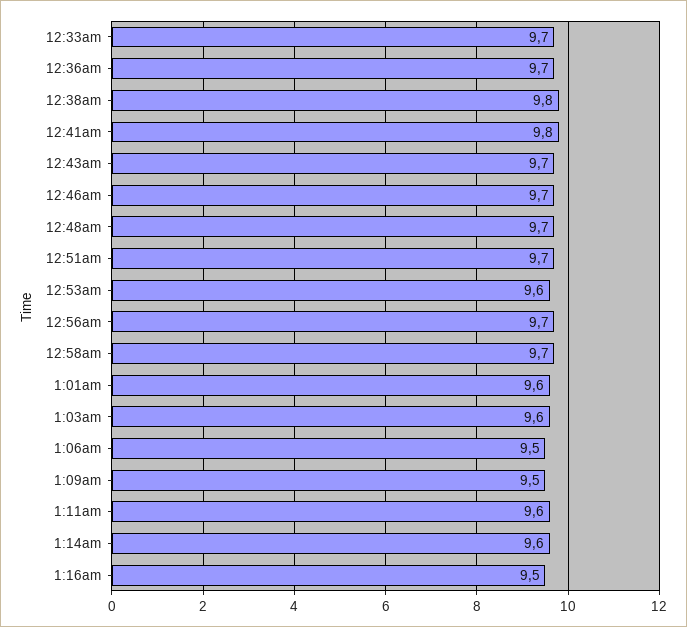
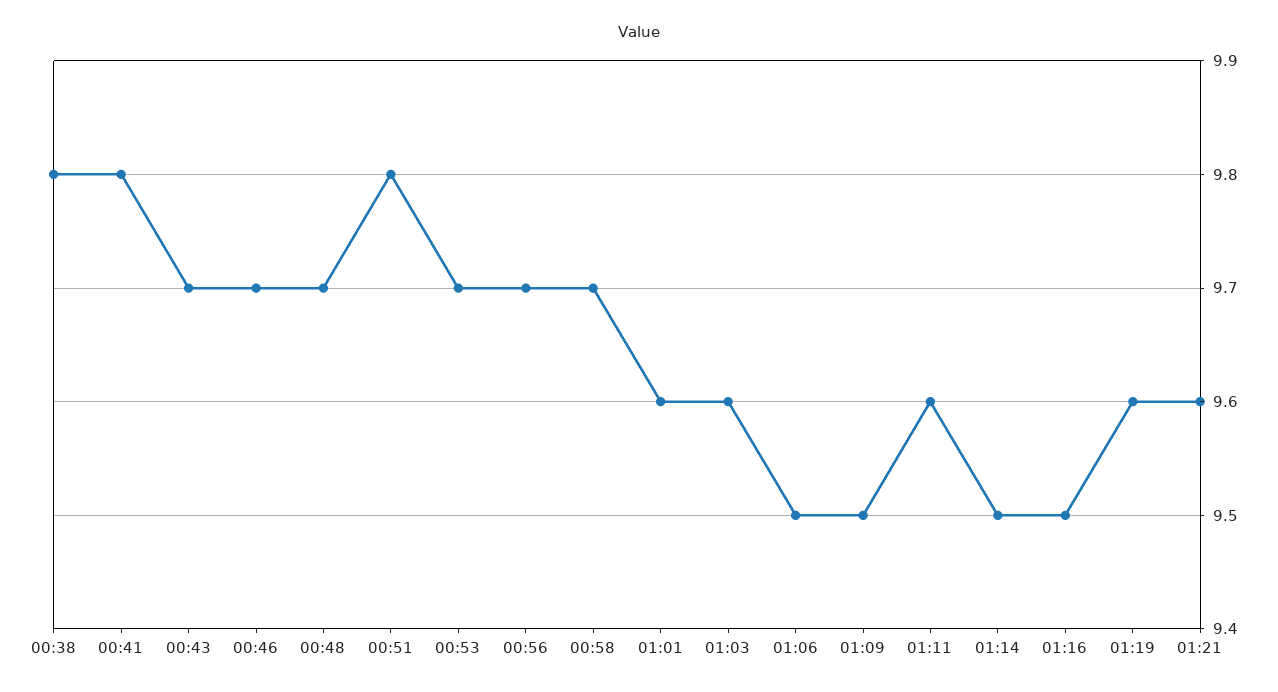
12:33am: 9.7 -> none
12:36am: 9.7 -> none
12:51am: 9.7 -> 9.8
12:53am: 9.6 -> 9.7
1:14am: 9.6 -> 9.5
01:19: none -> 9.6
01:21: none -> 9.6

